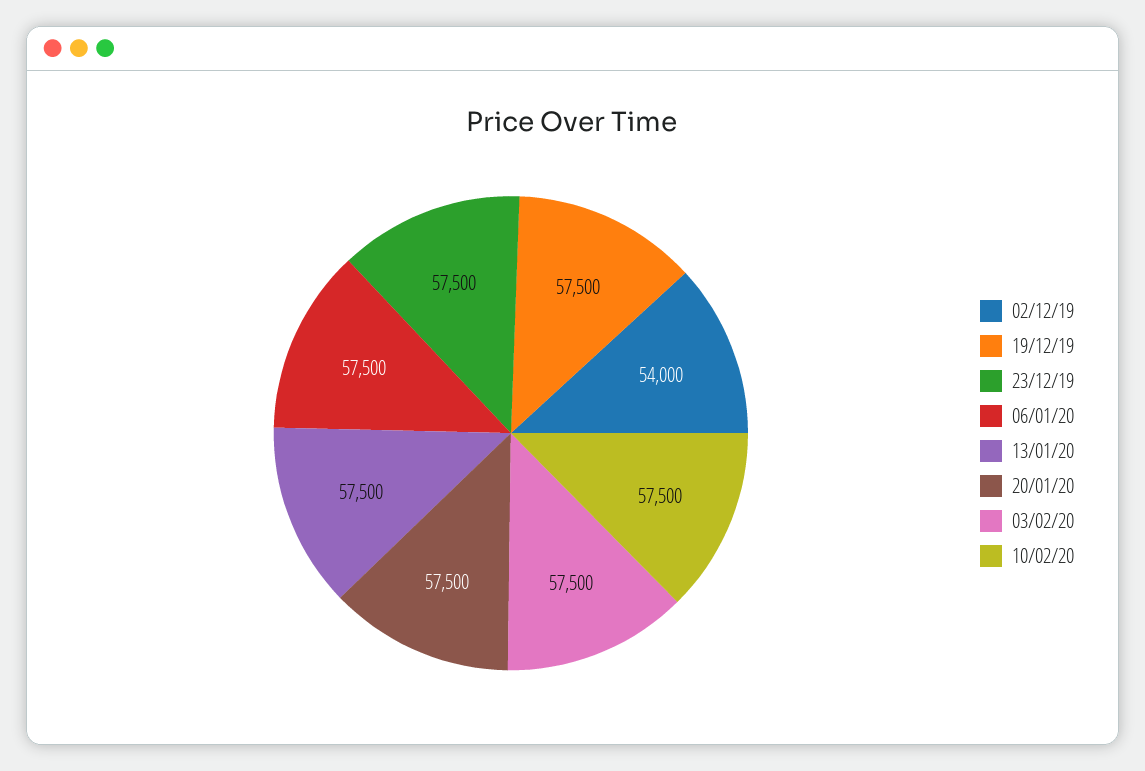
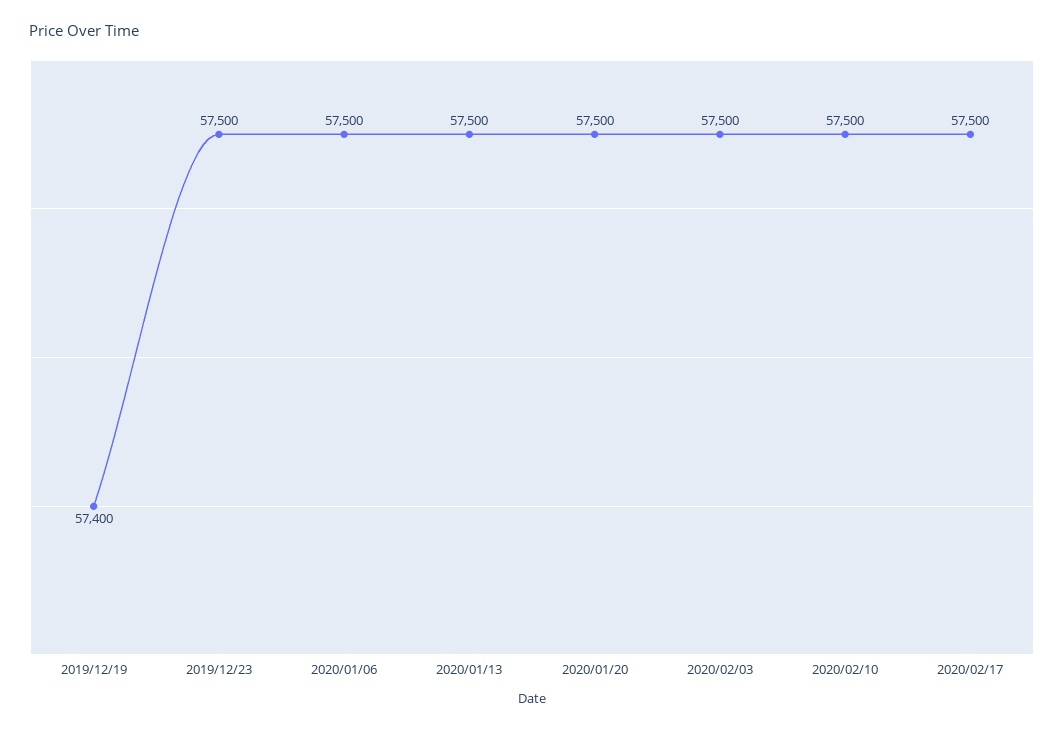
02/12/19: 54000 -> none
19/12/19: 57500 -> 57400
2020/02/17: none -> 57500

